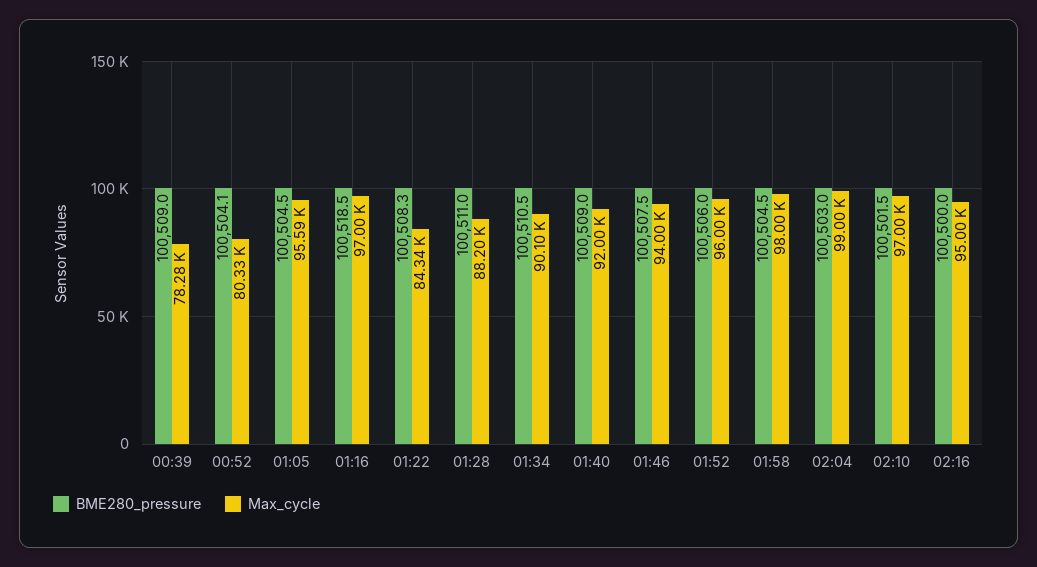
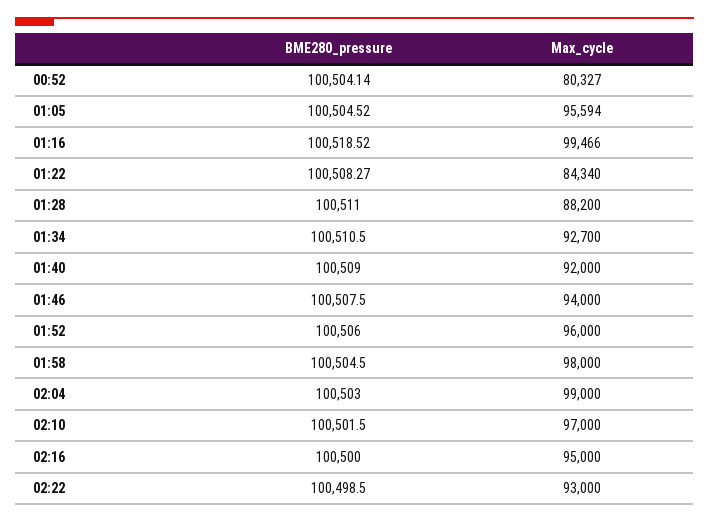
BME280_pressure, 00:39: 100509 -> none
Max_cycle, 00:39: 78280 -> none
Max_cycle, 01:16: 97000 -> 99466
Max_cycle, 01:34: 90100 -> 92700
BME280_pressure, 02:22: none -> 100498.5
Max_cycle, 02:22: none -> 93000

